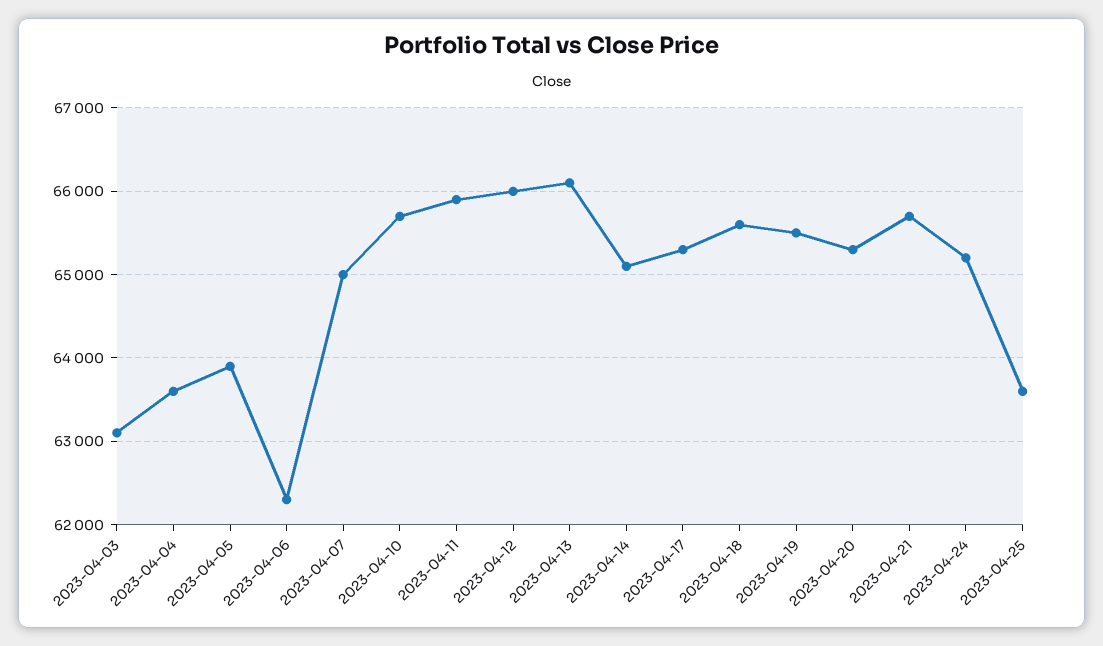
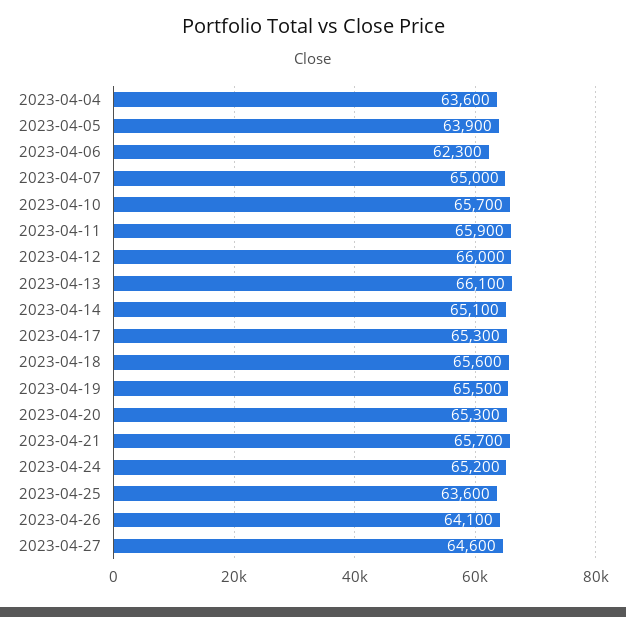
2023-04-03: 63100 -> none
2023-04-26: none -> 64100
2023-04-27: none -> 64600

